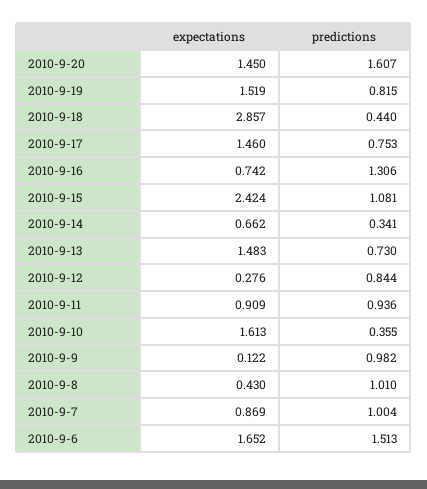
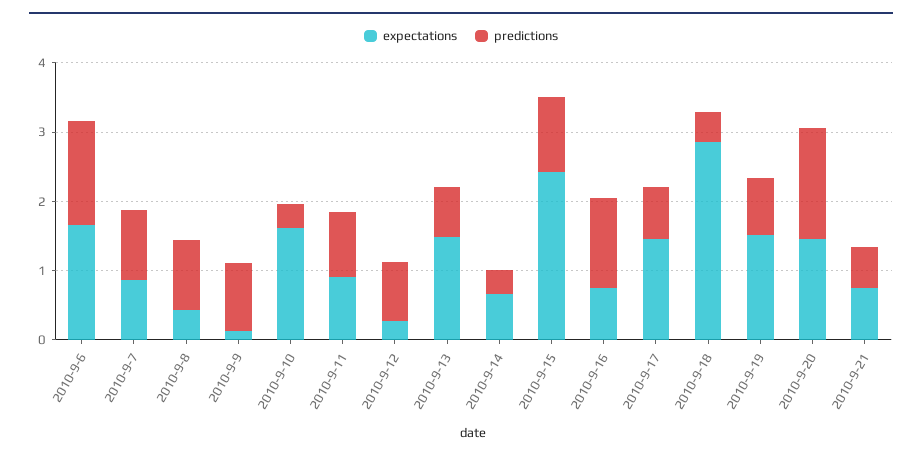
expectations, 2010-9-21: none -> 0.8
predictions, 2010-9-21: none -> 0.6

